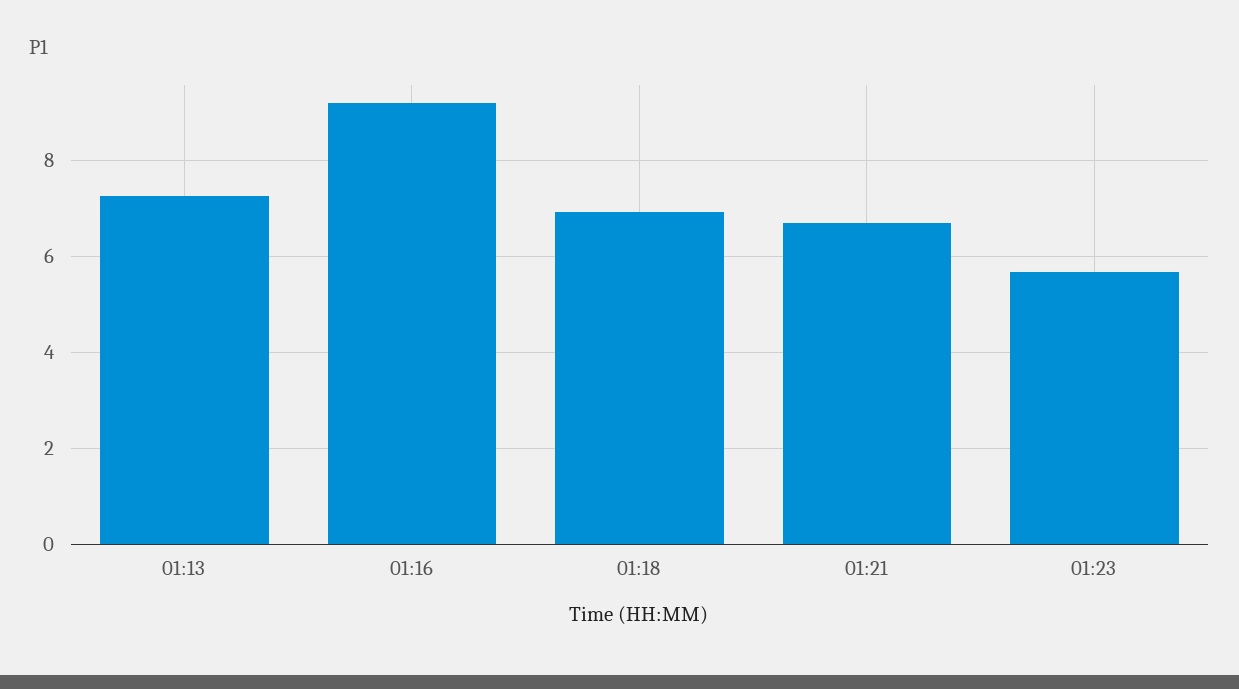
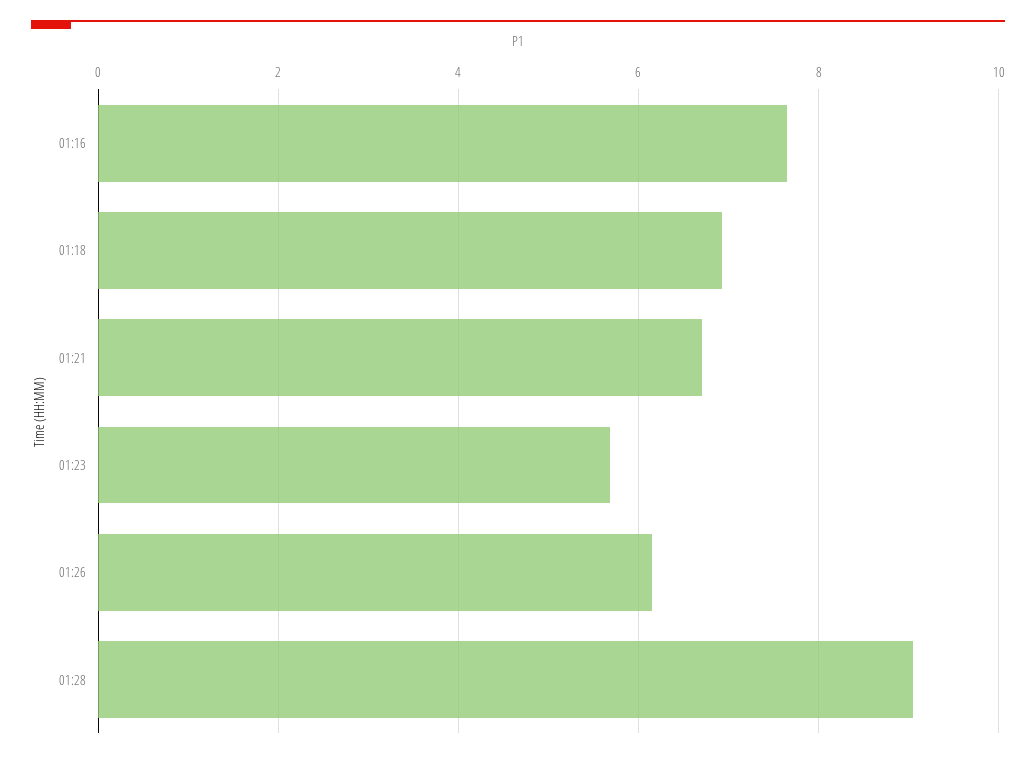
01:13: 7.2 -> none
01:16: 9.2 -> 7.6
01:26: none -> 6.2
01:28: none -> 9

